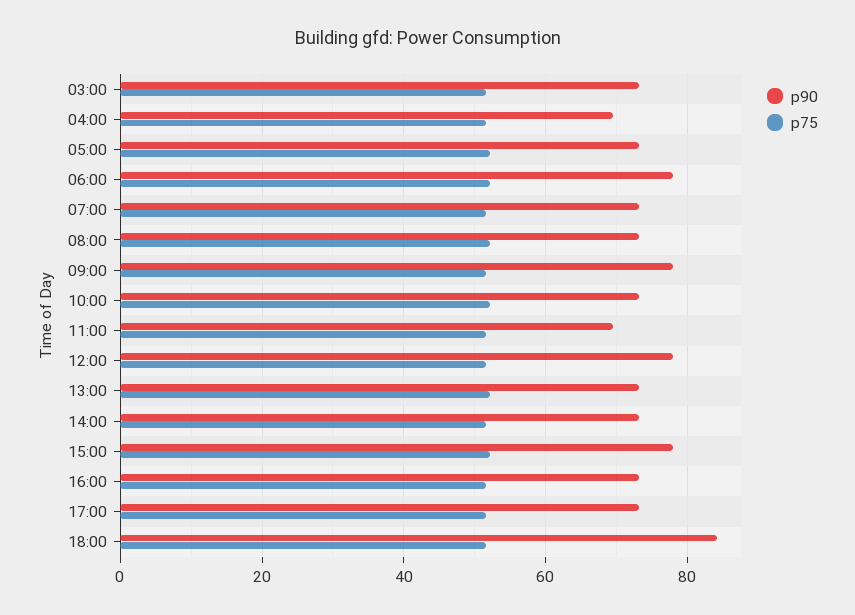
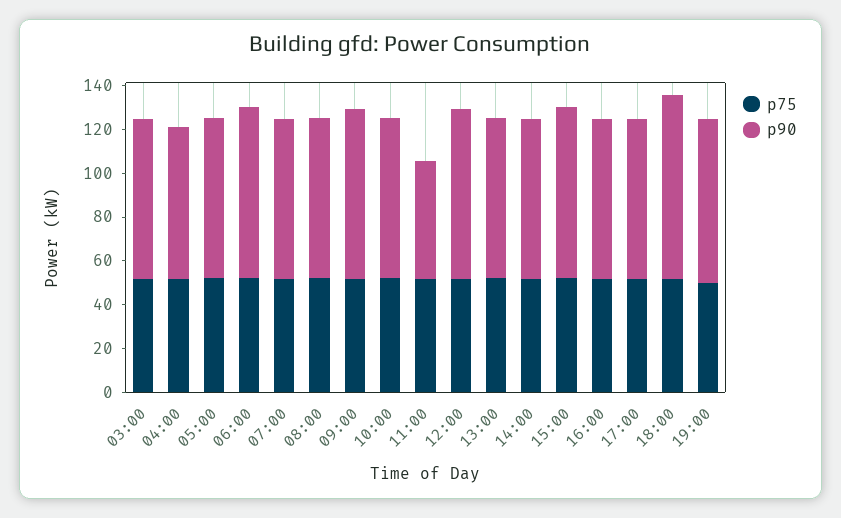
p90, 11:00: 70 -> 55
p75, 19:00: none -> 50
p90, 19:00: none -> 75

